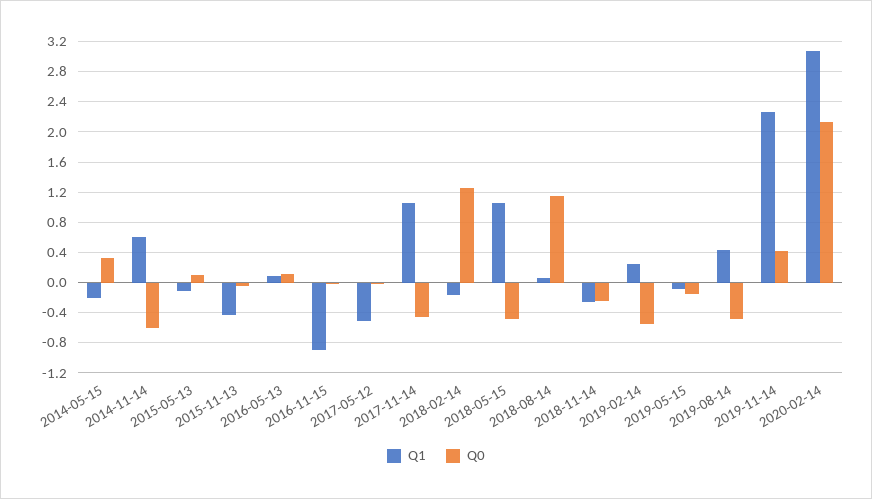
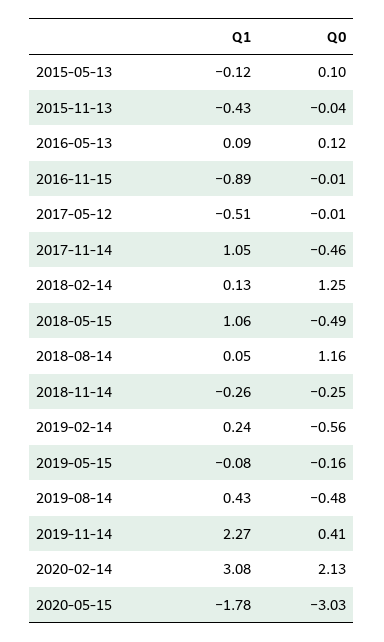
Q1, 2014-05-15: -0.2 -> none
Q0, 2014-05-15: 0.3 -> none
Q1, 2014-11-14: 0.6 -> none
Q0, 2014-11-14: -0.6 -> none
Q1, 2018-02-14: -0.2 -> 0.13
Q1, 2020-05-15: none -> -1.78
Q0, 2020-05-15: none -> -3.03

